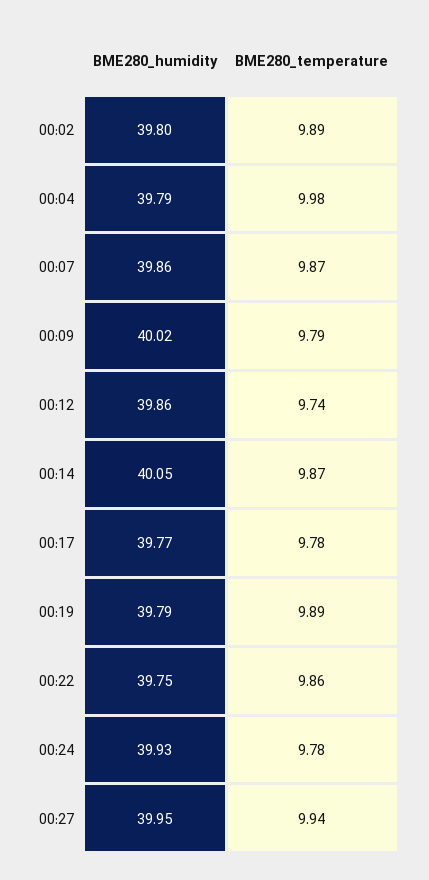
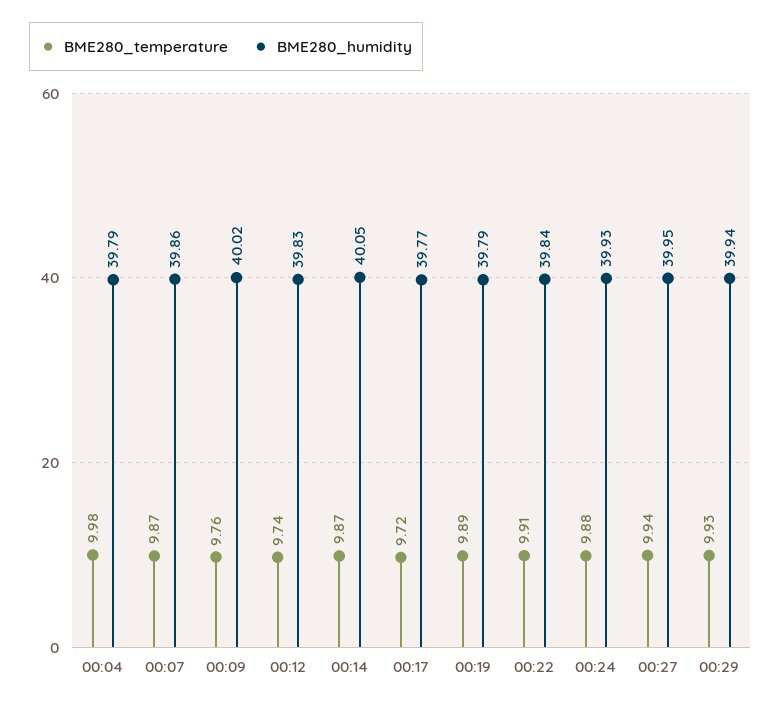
BME280_humidity, 00:02: 39.8 -> none
BME280_temperature, 00:02: 9.89 -> none
BME280_temperature, 00:09: 9.79 -> 9.76
BME280_humidity, 00:12: 39.86 -> 39.83
BME280_temperature, 00:17: 9.78 -> 9.72
BME280_humidity, 00:22: 39.75 -> 39.84
BME280_temperature, 00:22: 9.86 -> 9.91
BME280_temperature, 00:24: 9.78 -> 9.88
BME280_temperature, 00:29: none -> 9.93
BME280_humidity, 00:29: none -> 39.94

